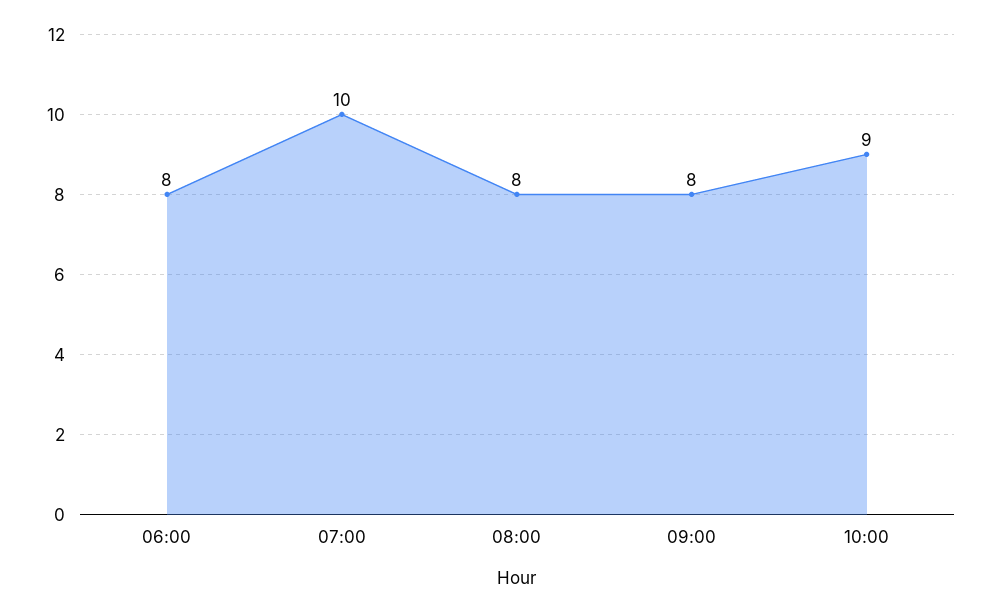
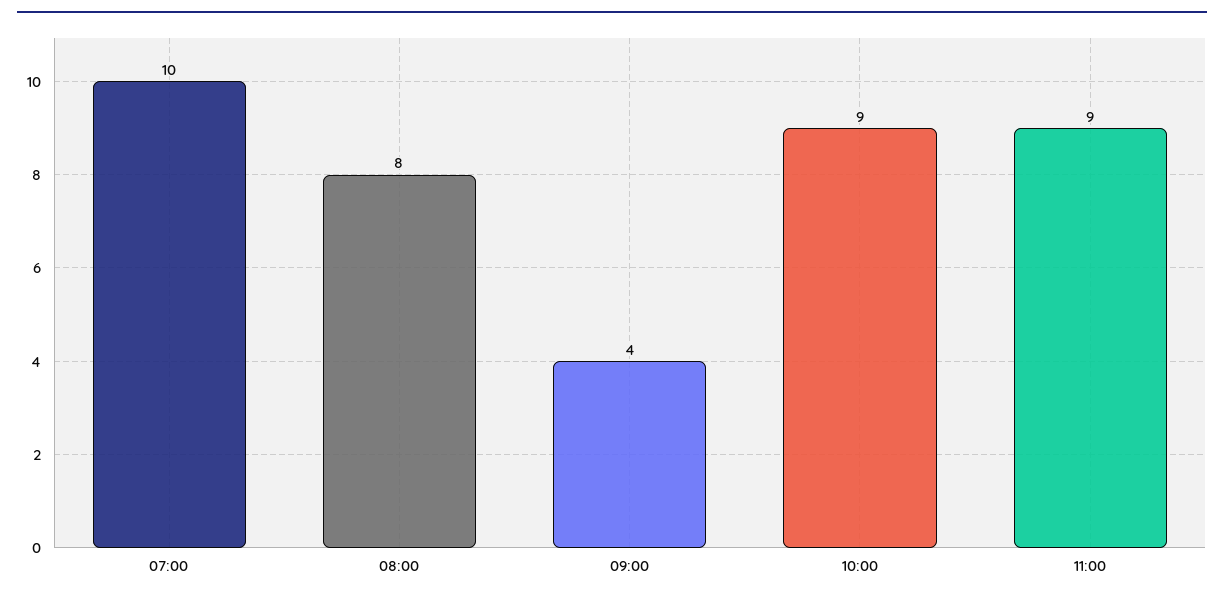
06:00: 8 -> none
09:00: 8 -> 4
11:00: none -> 9

